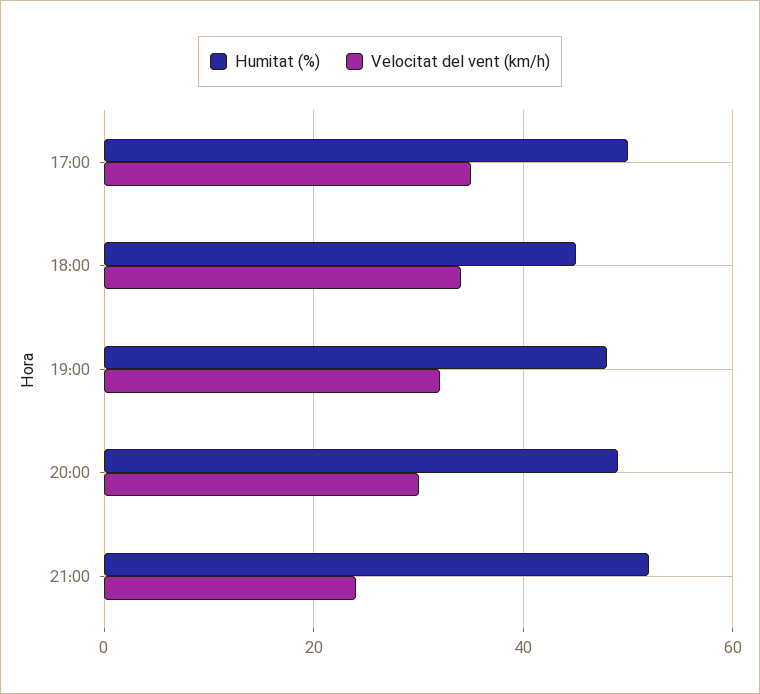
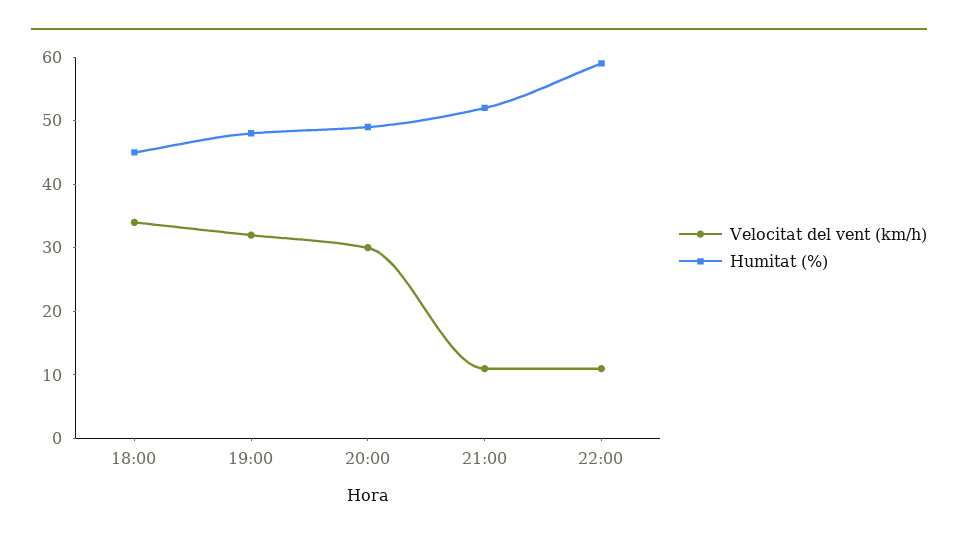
Humitat (%), 17:00: 50 -> none
Velocitat del vent (km/h), 17:00: 35 -> none
Velocitat del vent (km/h), 21:00: 25 -> 10
Velocitat del vent (km/h), 22:00: none -> 10
Humitat (%), 22:00: none -> 60

